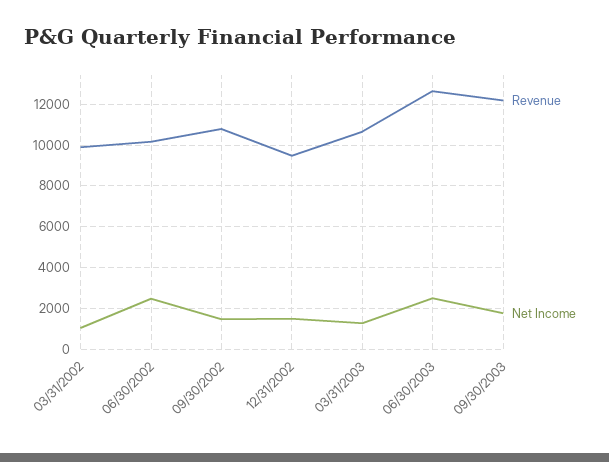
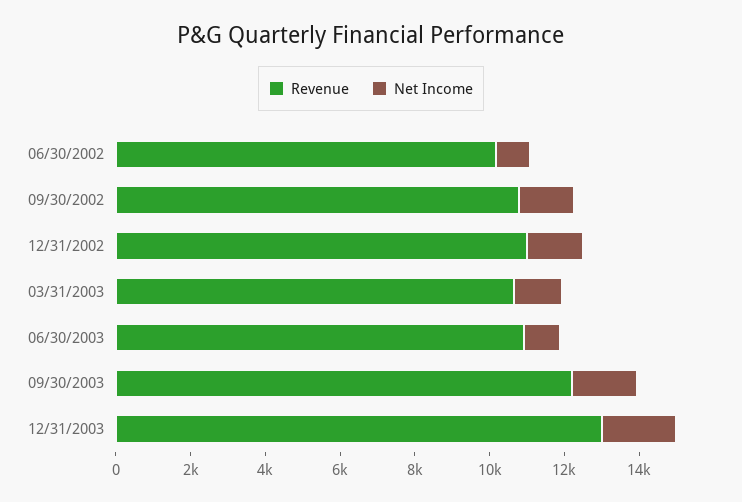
Revenue, 03/31/2002: 10000 -> none
Net Income, 03/31/2002: 1000 -> none
Net Income, 06/30/2002: 2500 -> 1000
Revenue, 12/31/2002: 9500 -> 11000
Revenue, 06/30/2003: 12500 -> 11000
Net Income, 06/30/2003: 2500 -> 1000
Revenue, 12/31/2003: none -> 13000
Net Income, 12/31/2003: none -> 2000

